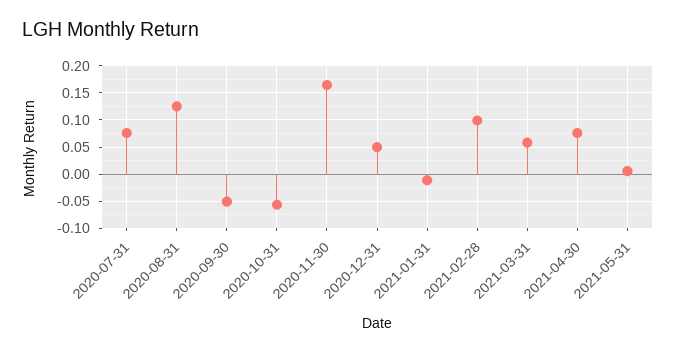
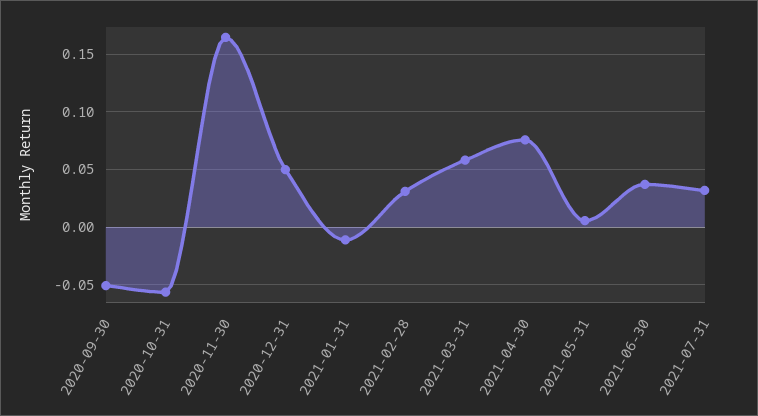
2020-07-31: 0.075 -> none
2020-08-31: 0.125 -> none
2021-02-28: 0.1 -> 0.03
2021-06-30: none -> 0.04
2021-07-31: none -> 0.03

